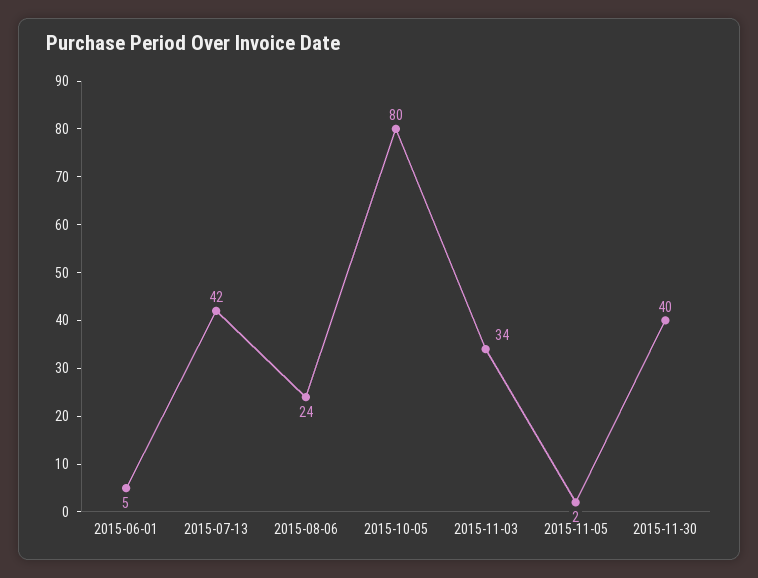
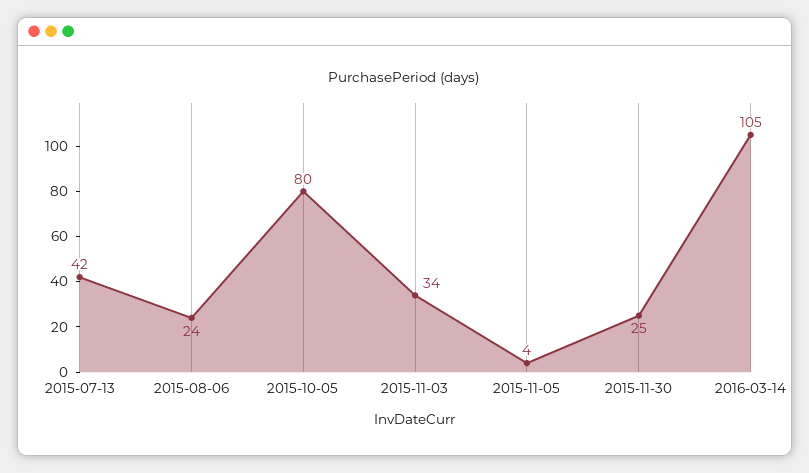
2015-06-01: 5 -> none
2015-11-05: 2 -> 4
2015-11-30: 40 -> 25
2016-03-14: none -> 105

